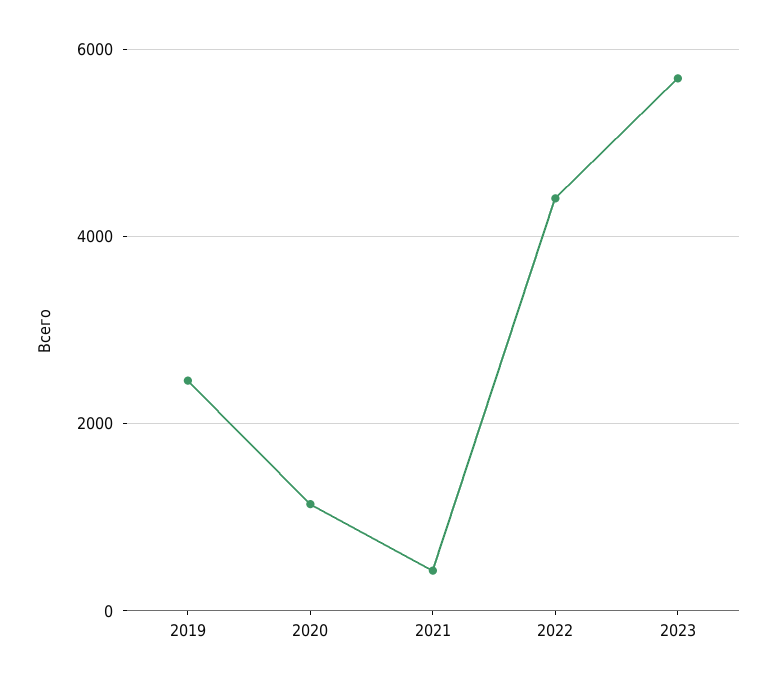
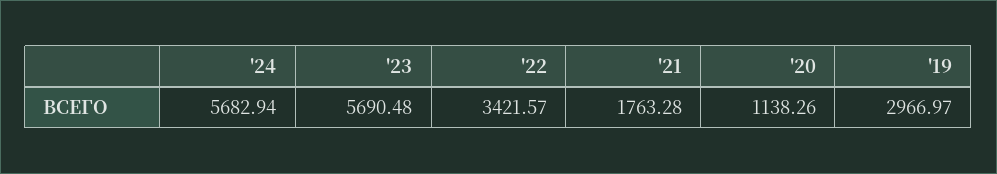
2019: 2400 -> 2966.97
2021: 400 -> 1763.28
2022: 4400 -> 3421.57
'24: none -> 5682.94

